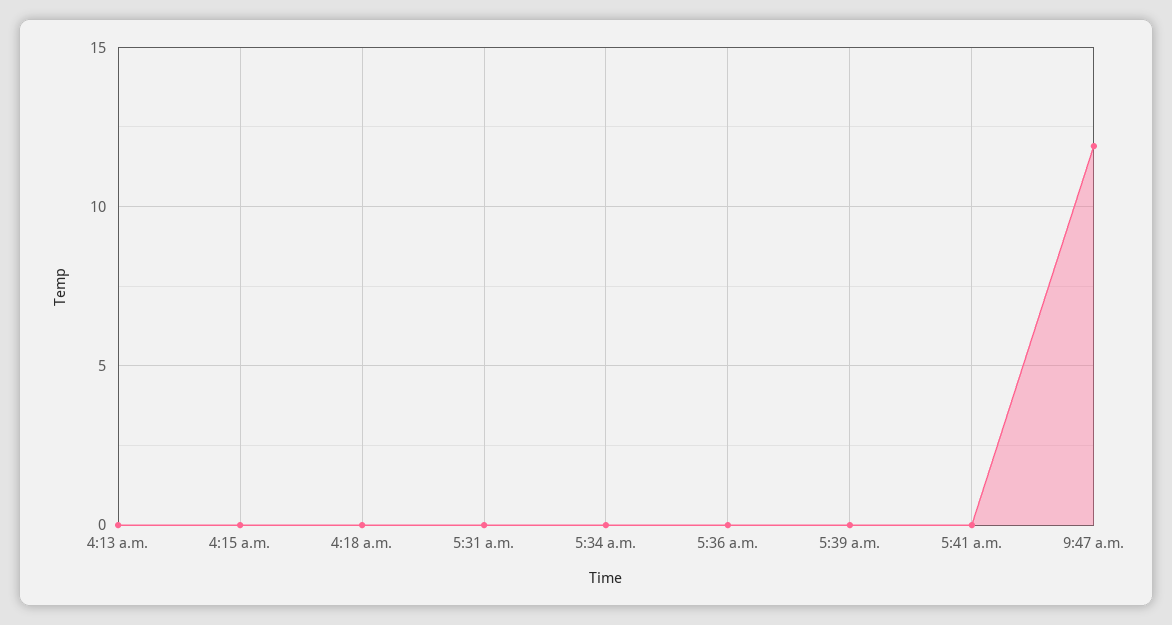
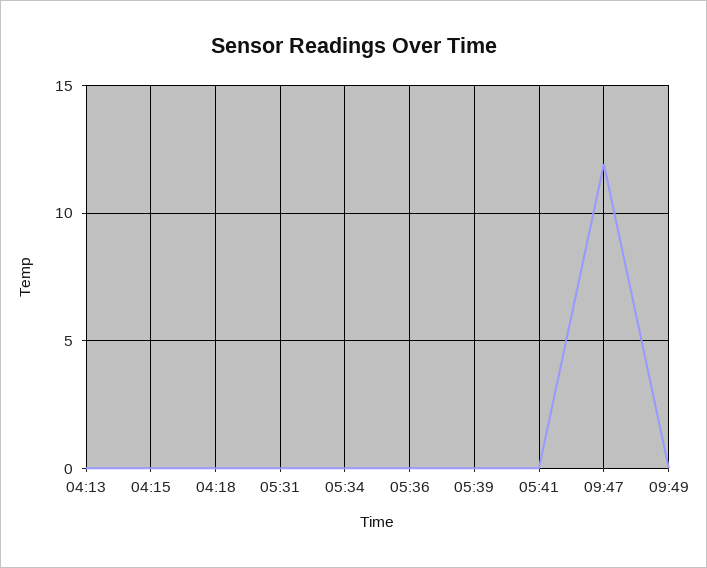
09:49: none -> 0

